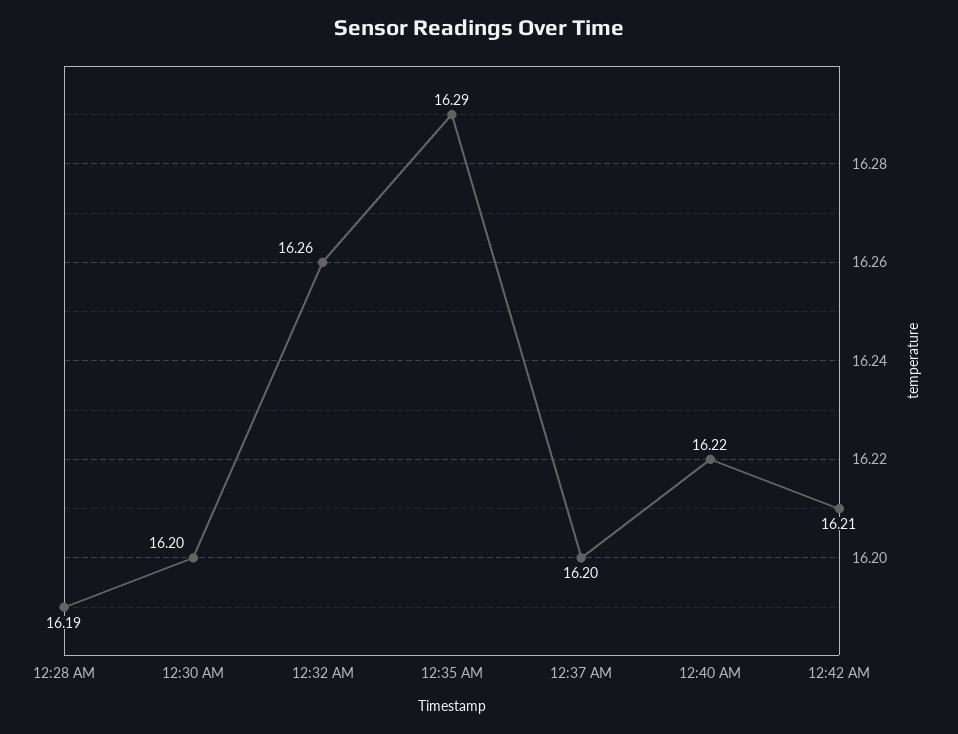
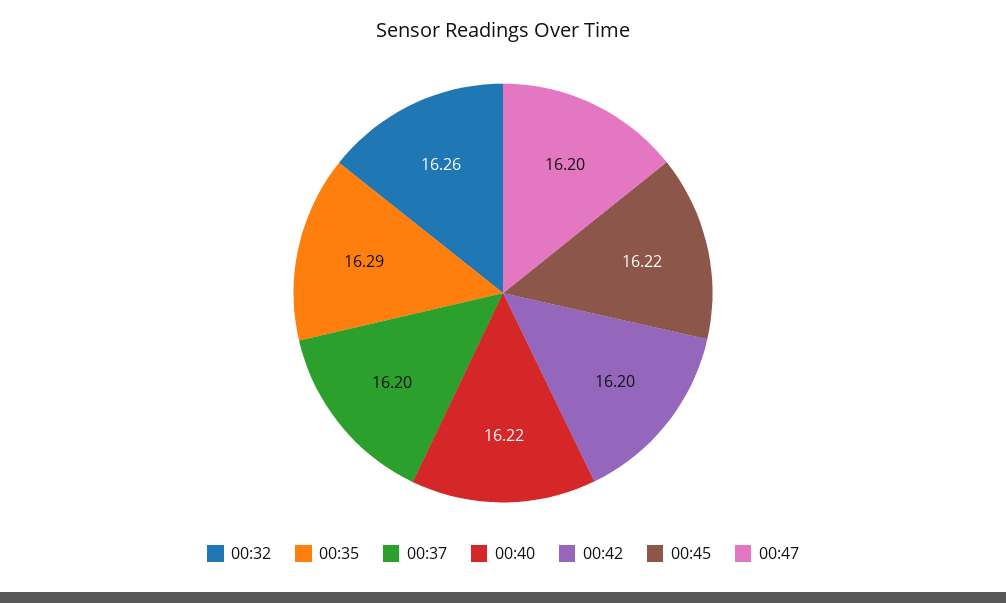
12:28 AM: 16.19 -> none
12:30 AM: 16.2 -> none
12:42 AM: 16.21 -> 16.2
00:45: none -> 16.22
00:47: none -> 16.2

